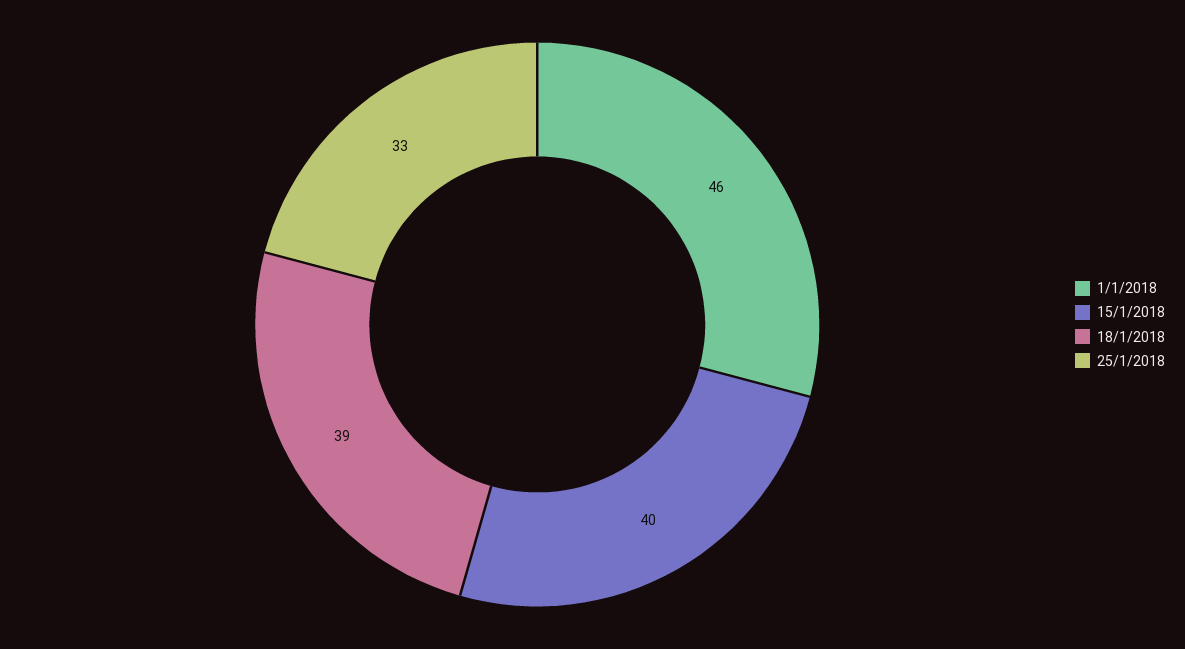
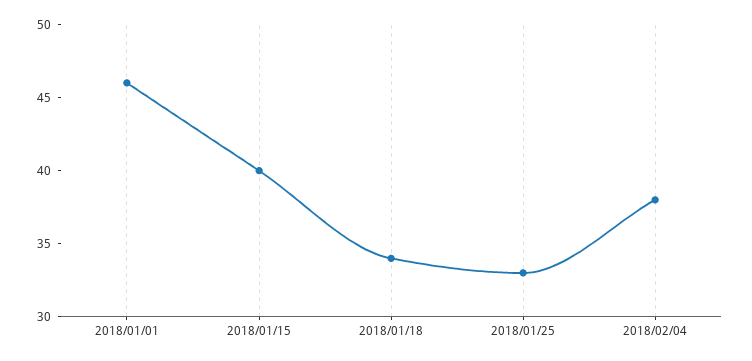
18/1/2018: 39 -> 34
2018/02/04: none -> 38

